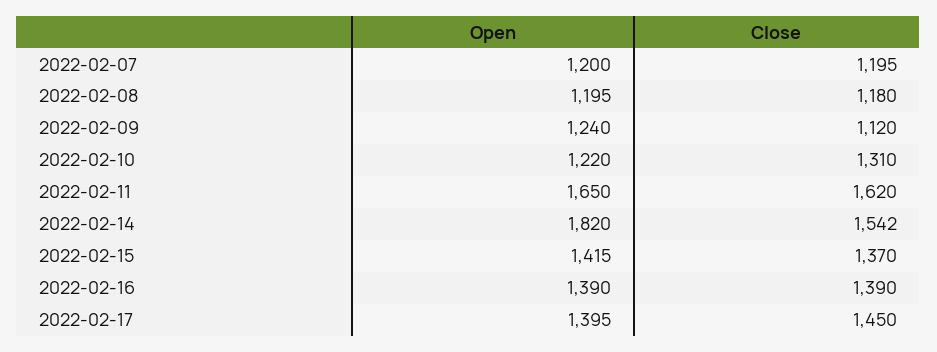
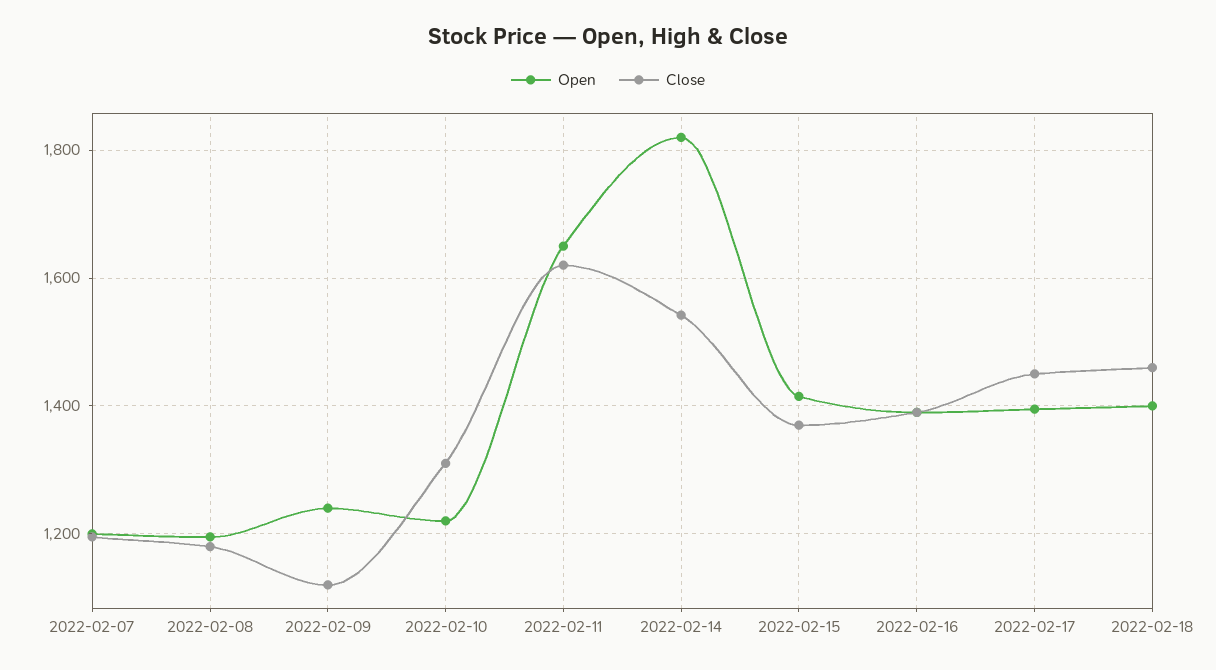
Open, 2022-02-18: none -> 1400
Close, 2022-02-18: none -> 1460

